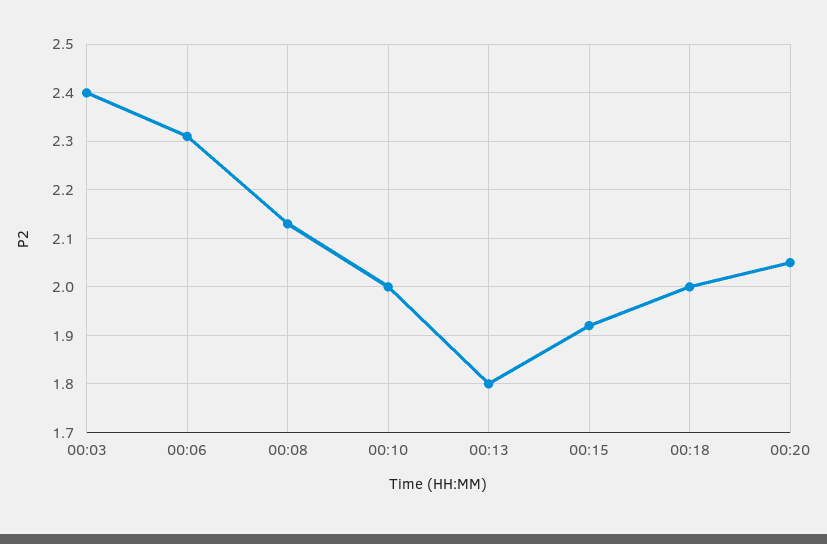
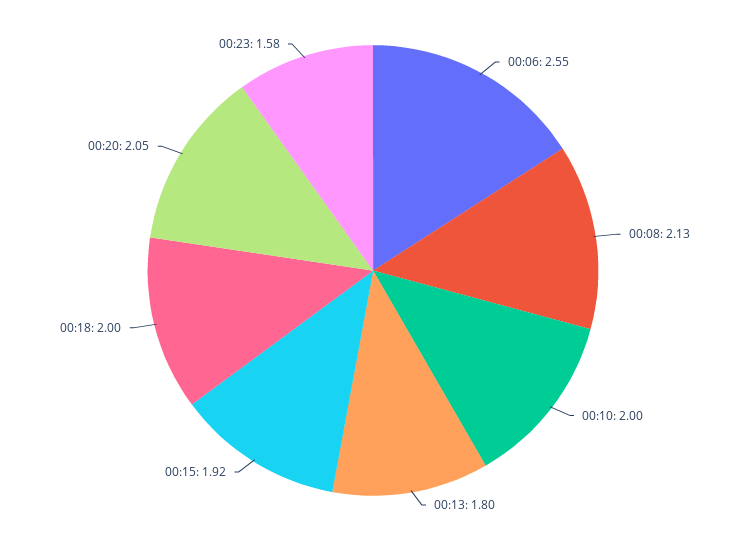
00:03: 2.4 -> none
00:06: 2.3 -> 2.55
00:23: none -> 1.58

